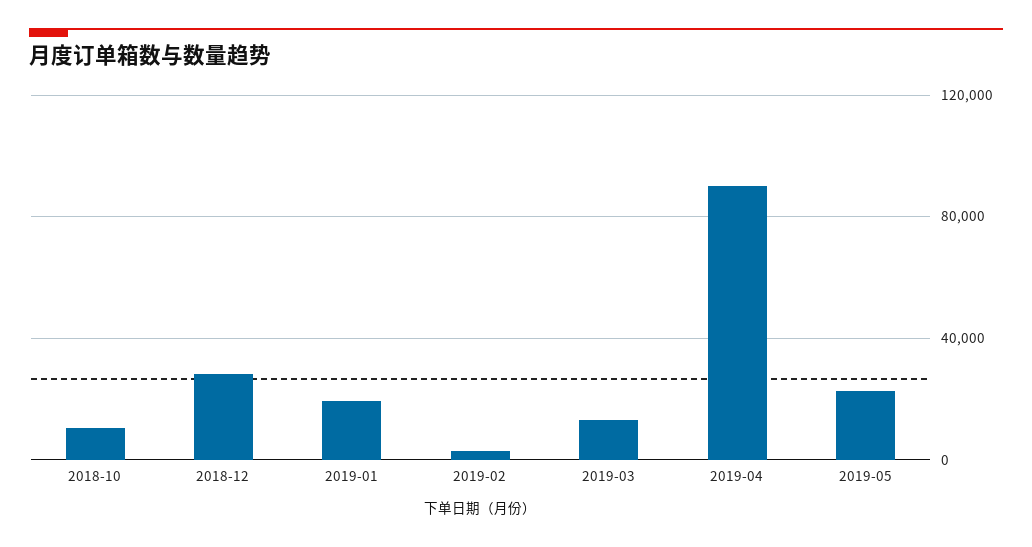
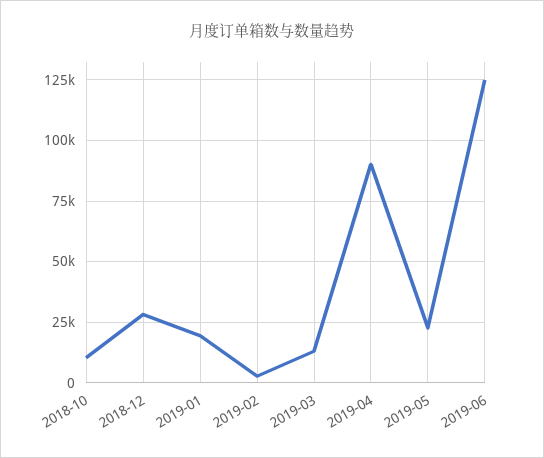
2019-06: none -> 125000

